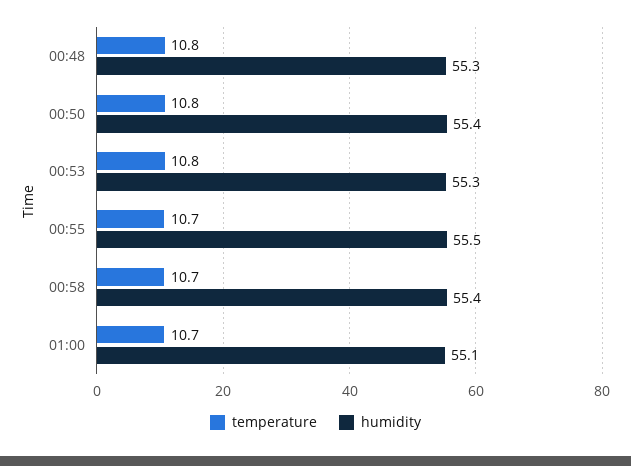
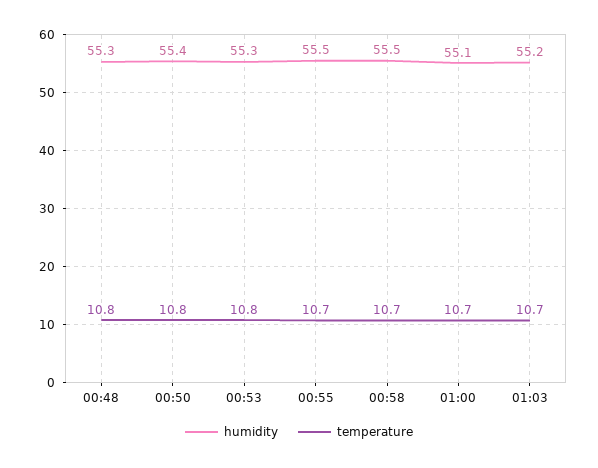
humidity, 00:58: 55.4 -> 55.5
humidity, 01:03: none -> 55.2
temperature, 01:03: none -> 10.7

